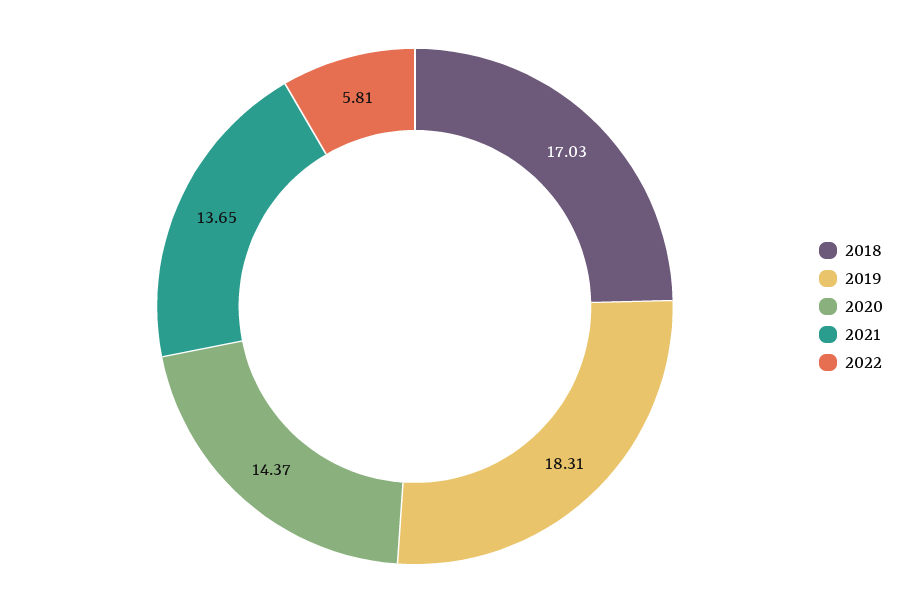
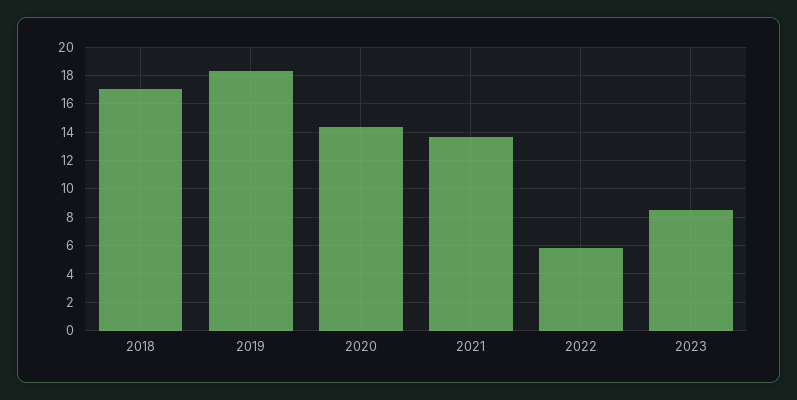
2023: none -> 8.5

